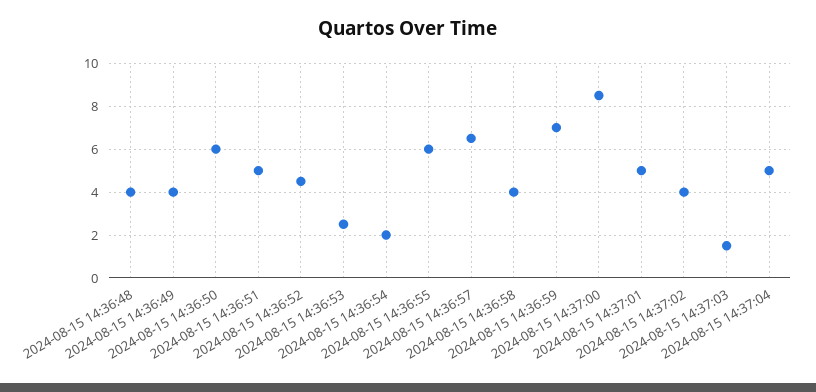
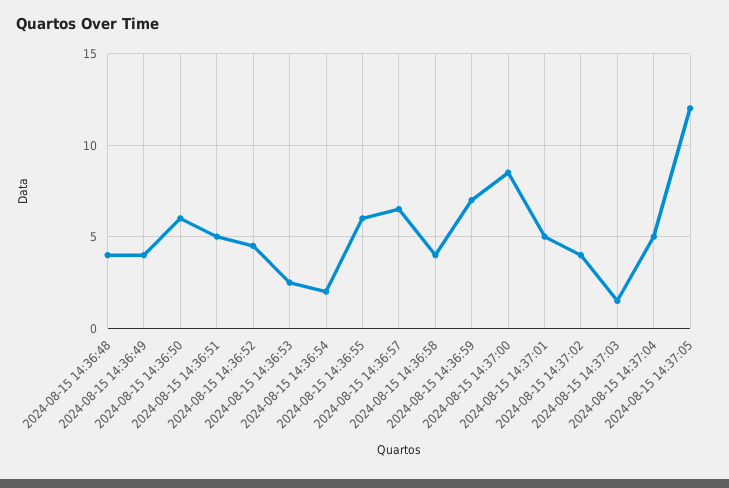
2024-08-15 14:37:05: none -> 12

